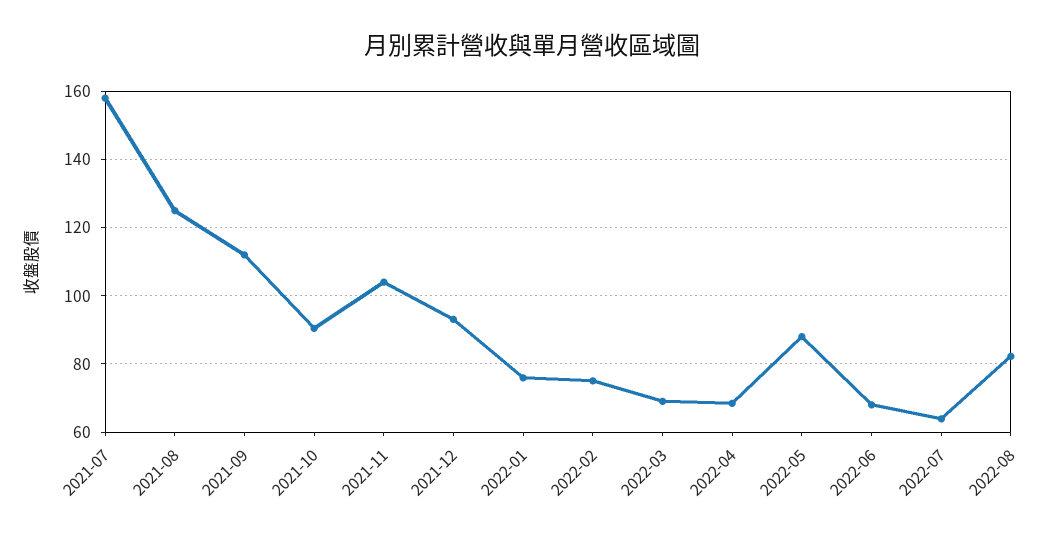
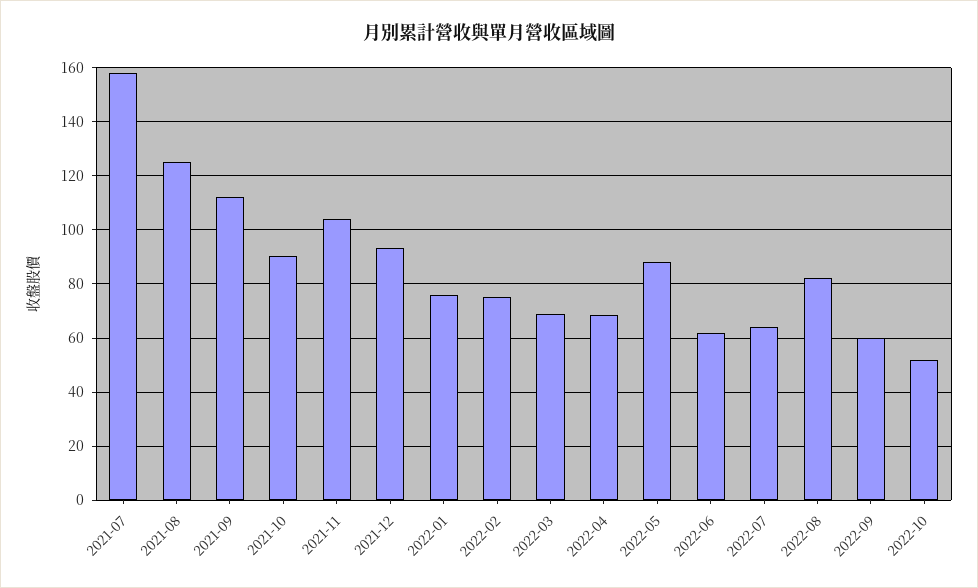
2022-06: 68 -> 62.5
2022-09: none -> 60
2022-10: none -> 52.5

